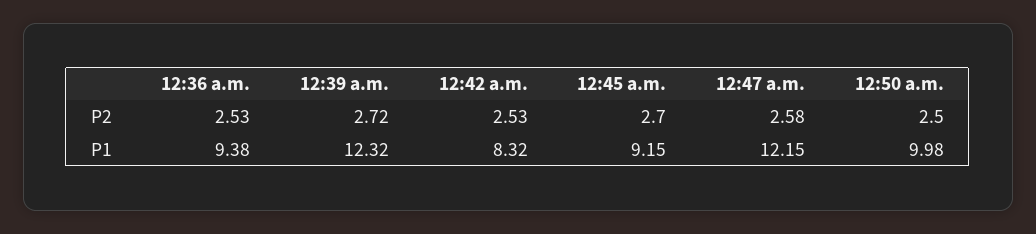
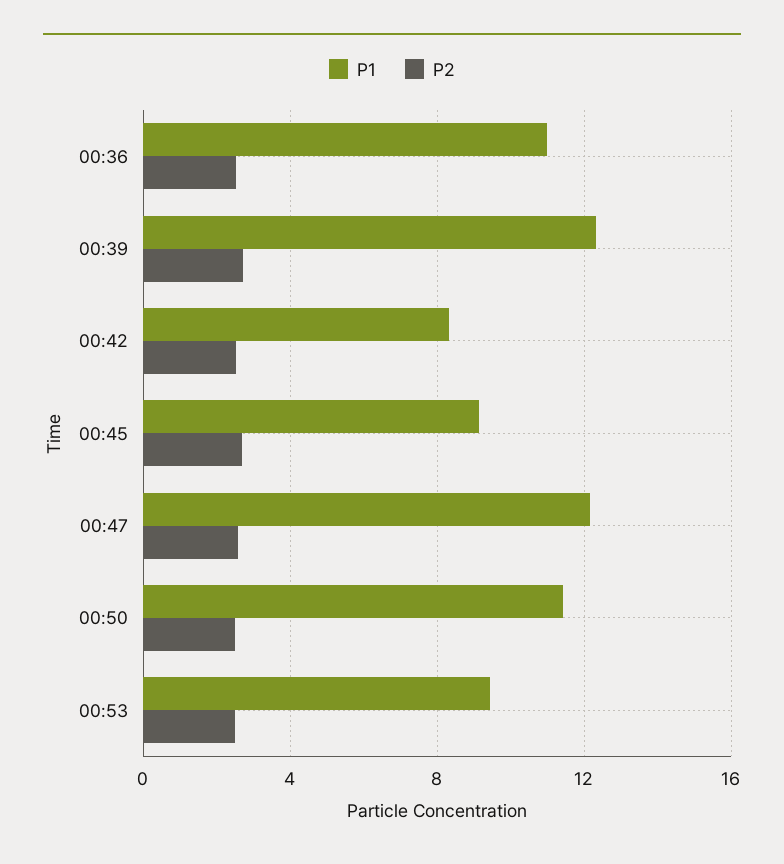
P1, 12:36 a.m.: 9.38 -> 11
P1, 12:50 a.m.: 9.98 -> 11.5
P1, 00:53: none -> 9.5
P2, 00:53: none -> 2.5

